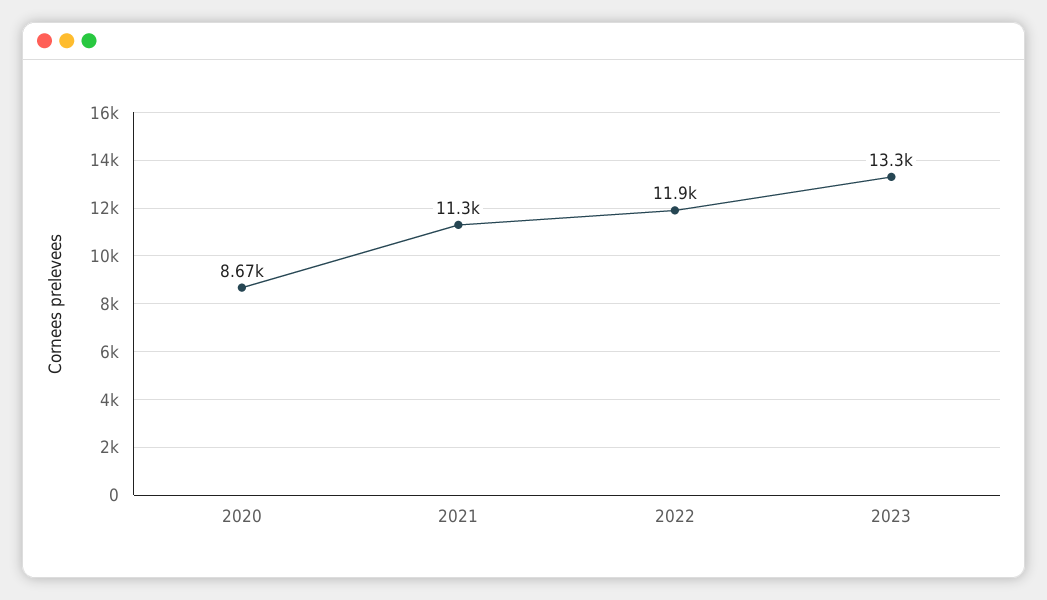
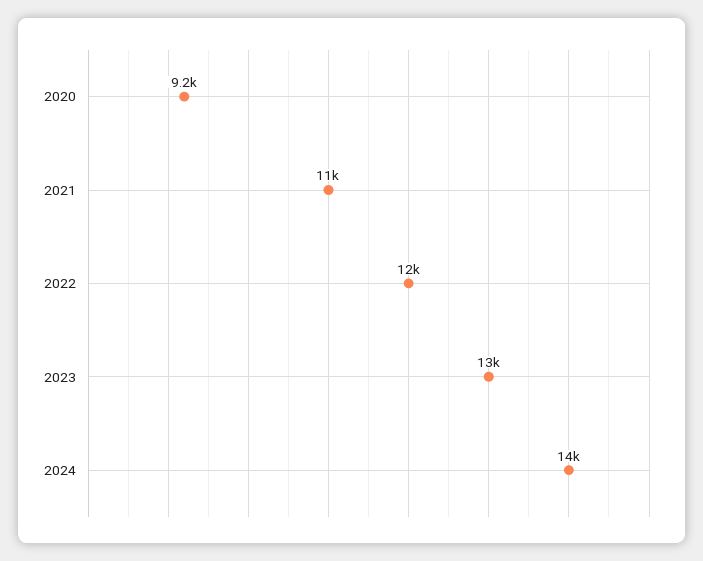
2020: 8670 -> 9200
2024: none -> 14000

